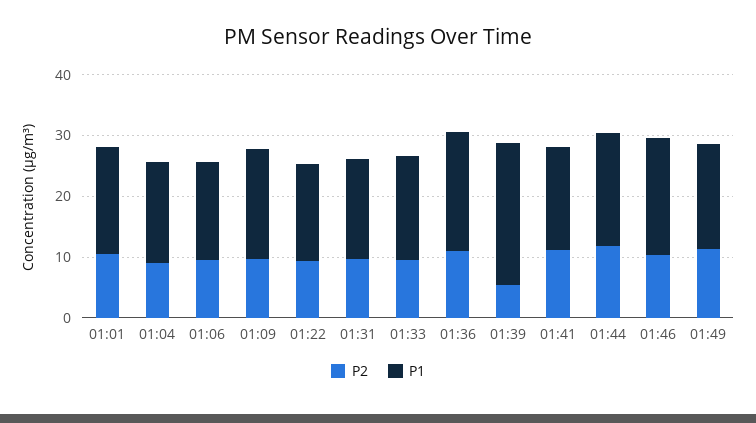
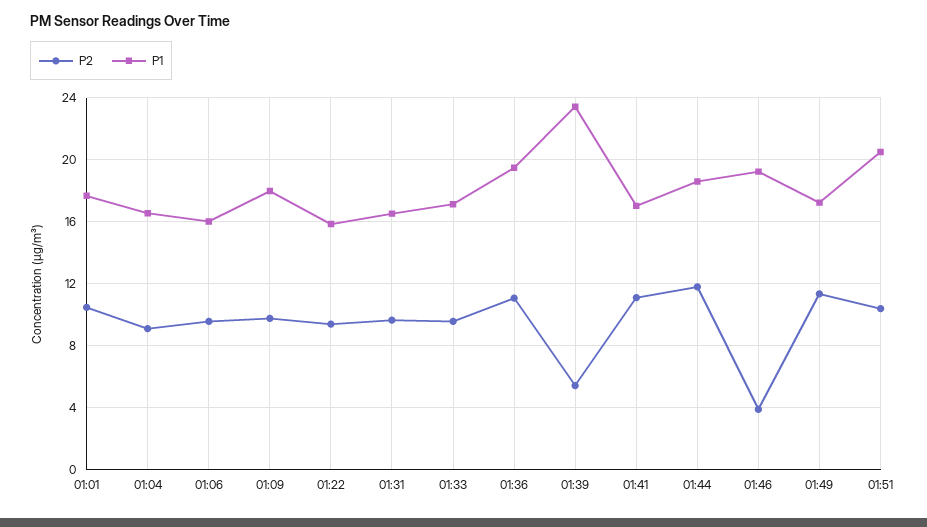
P2, 01:46: 10 -> 4
P2, 01:51: none -> 10.5
P1, 01:51: none -> 20.5

